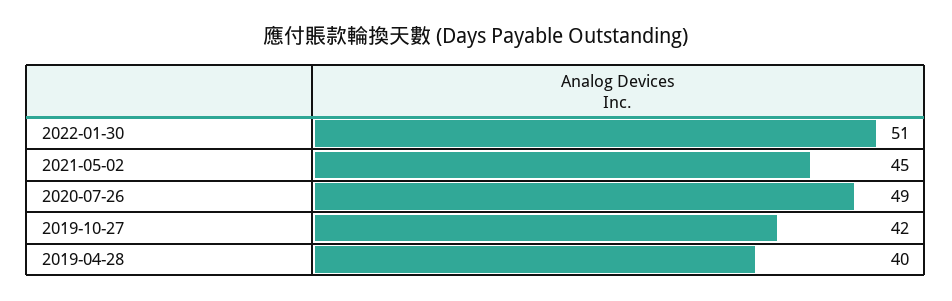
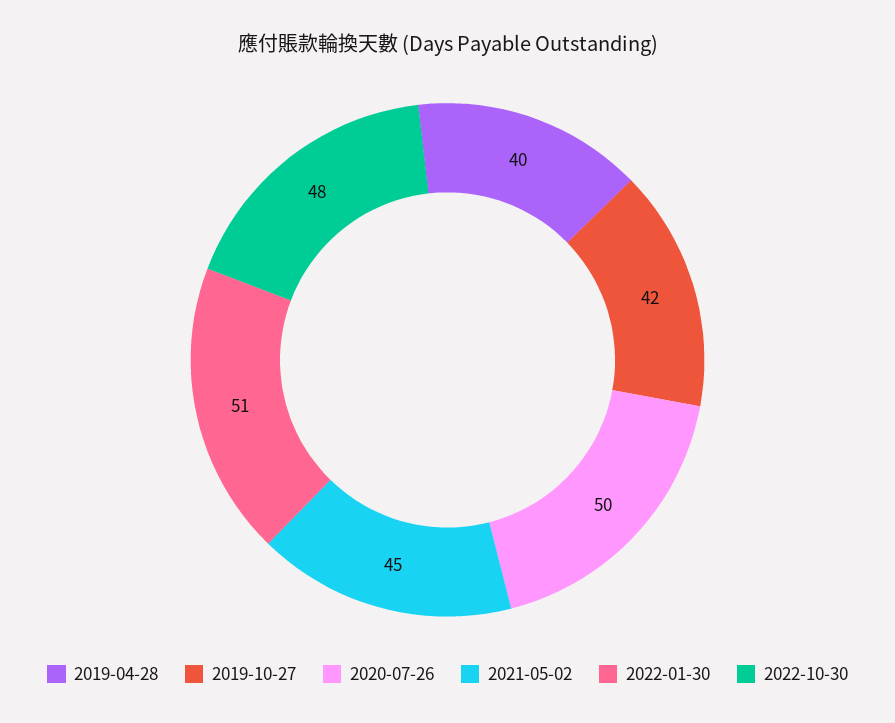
2020-07-26: 49 -> 50
2022-10-30: none -> 48

